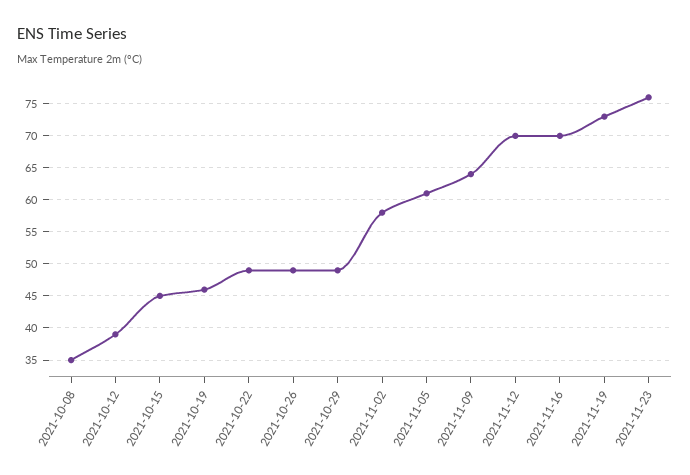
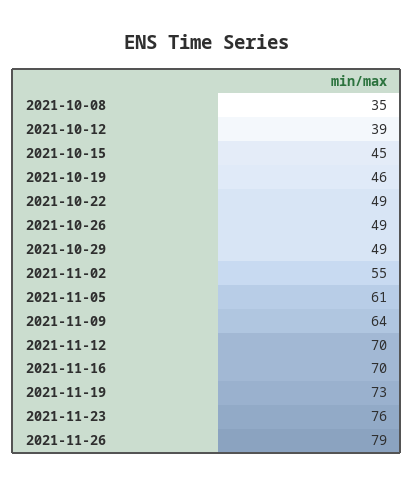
2021-11-02: 58 -> 55
2021-11-26: none -> 79

